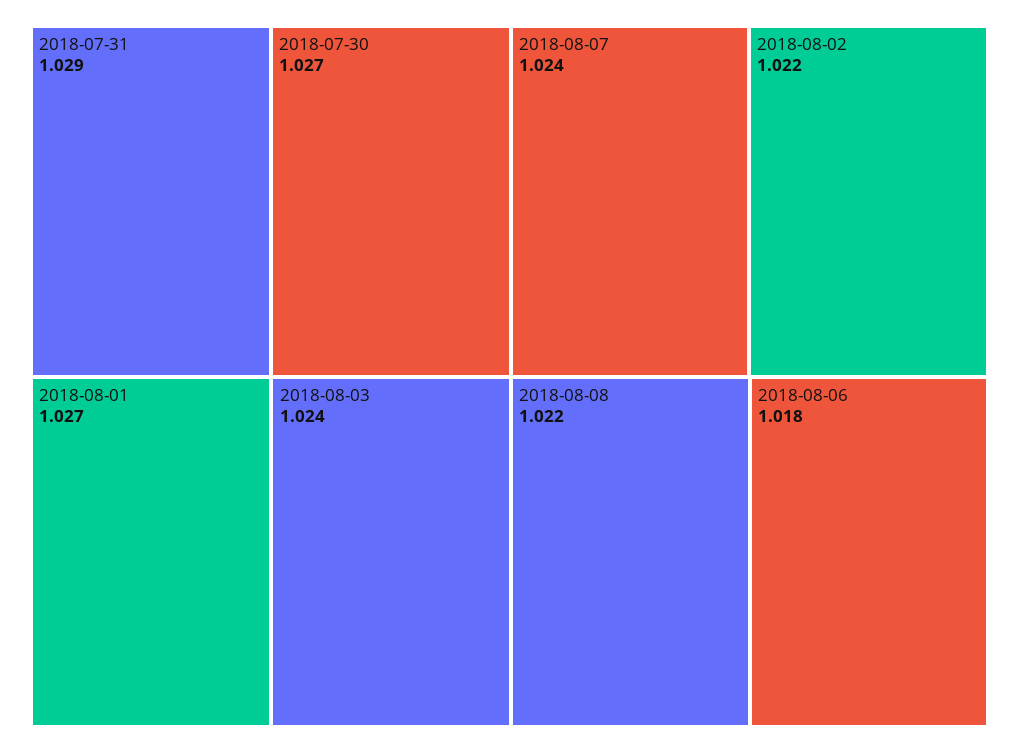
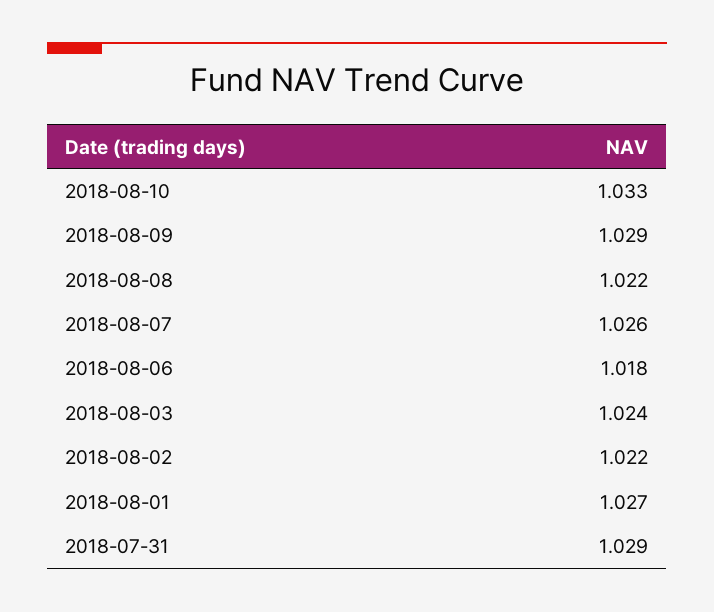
2018-07-30: 1.027 -> none
2018-08-07: 1.024 -> 1.026
2018-08-10: none -> 1.033
2018-08-09: none -> 1.029

